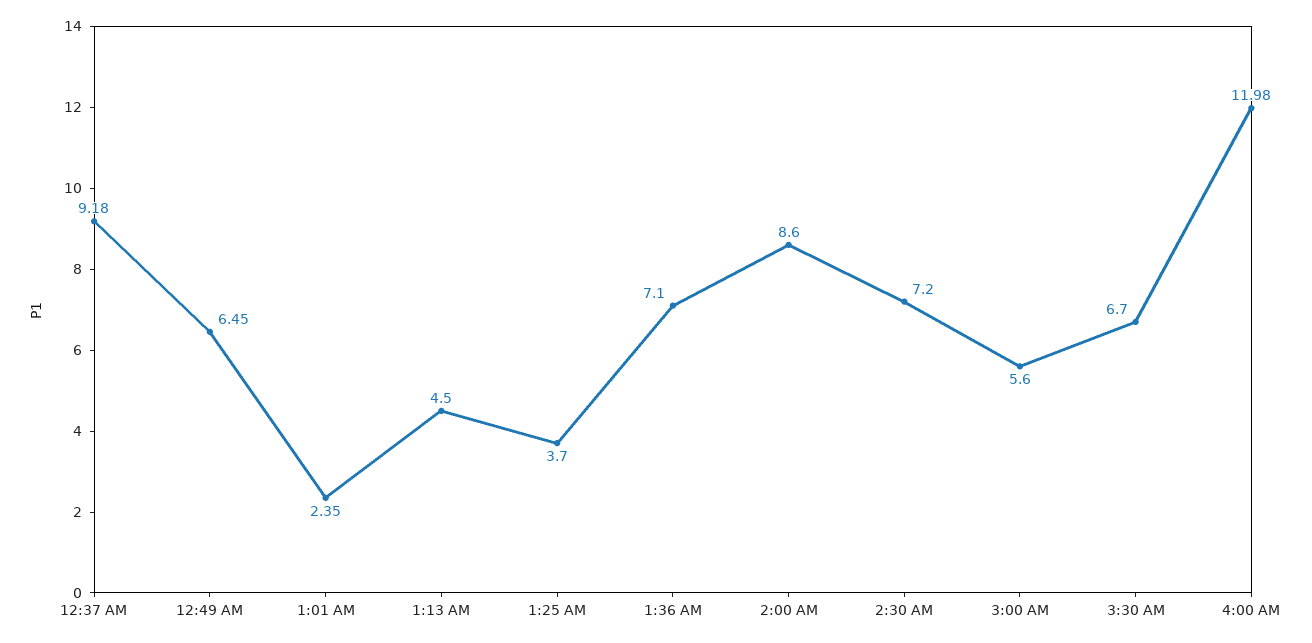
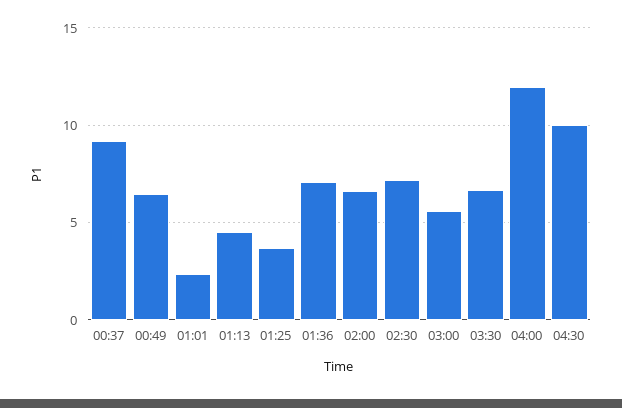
2:00 AM: 8.6 -> 6.5
04:30: none -> 10

